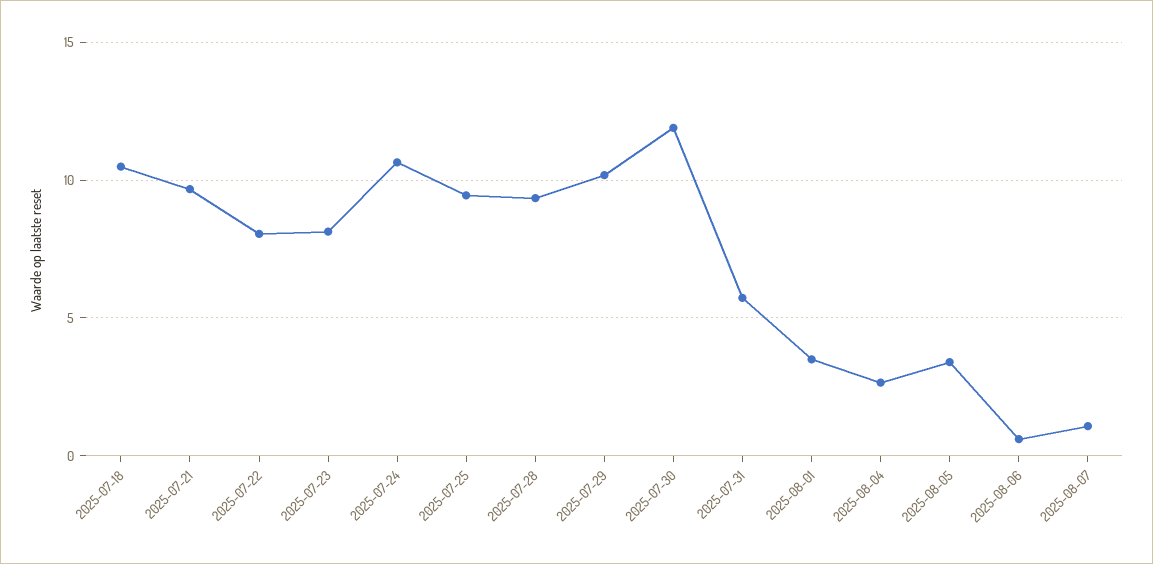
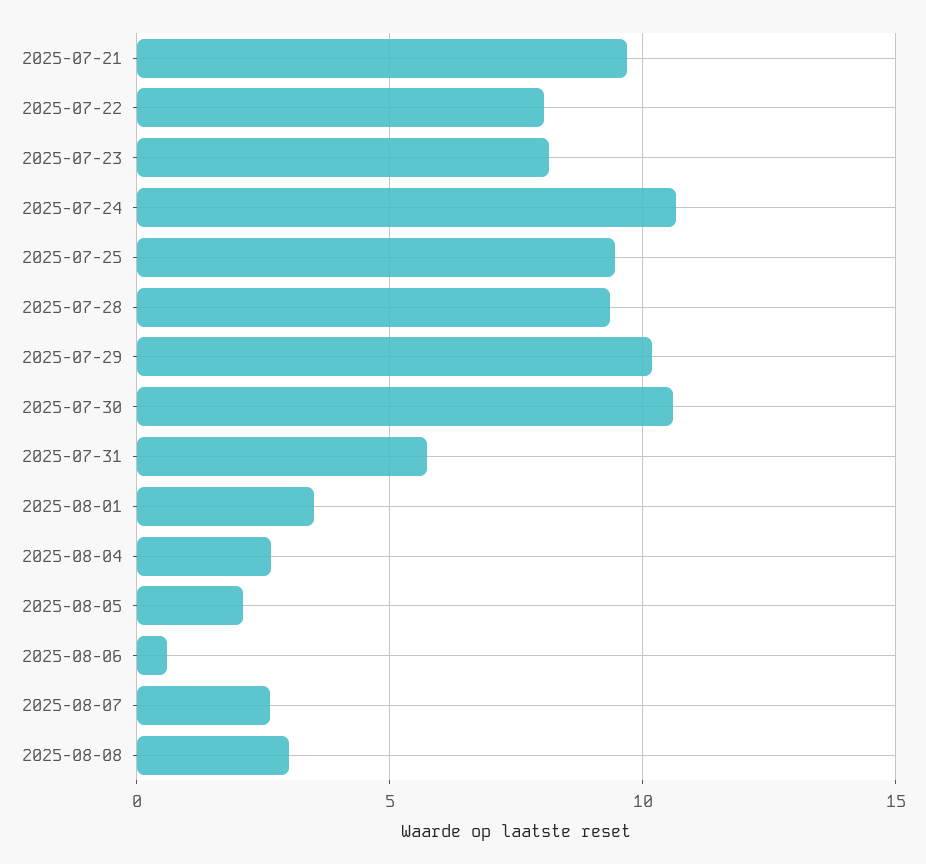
2025-07-18: 10.5 -> none
2025-07-30: 12 -> 10.5
2025-08-05: 3.5 -> 2
2025-08-07: 1 -> 2.5
2025-08-08: none -> 3

